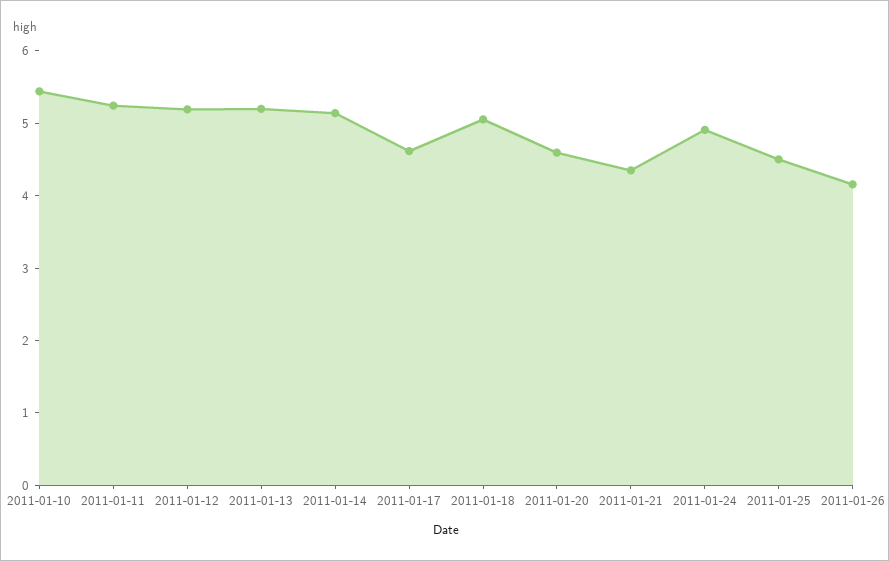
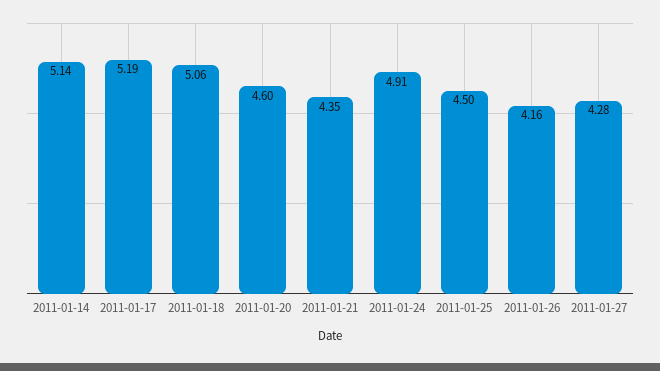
2011-01-10: 5.4 -> none
2011-01-11: 5.2 -> none
2011-01-12: 5.2 -> none
2011-01-13: 5.2 -> none
2011-01-17: 4.6 -> 5.19
2011-01-27: none -> 4.28

